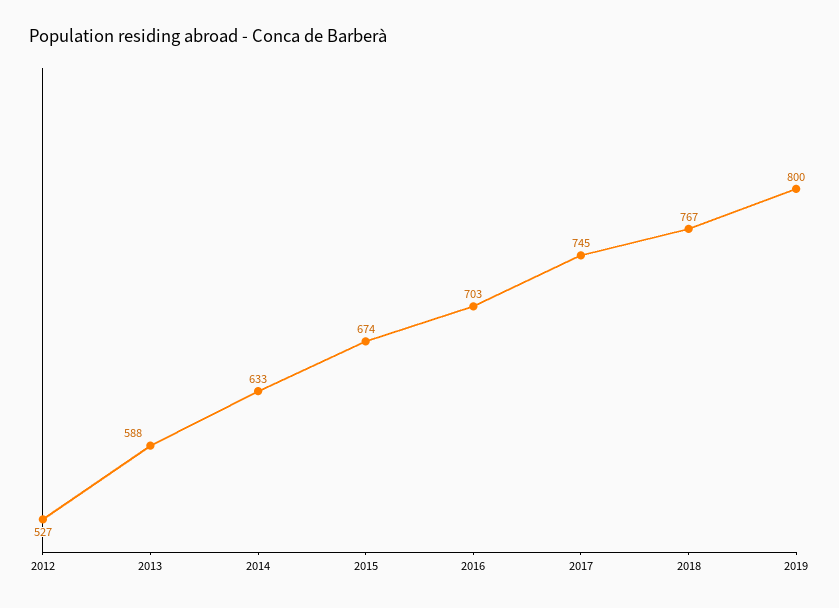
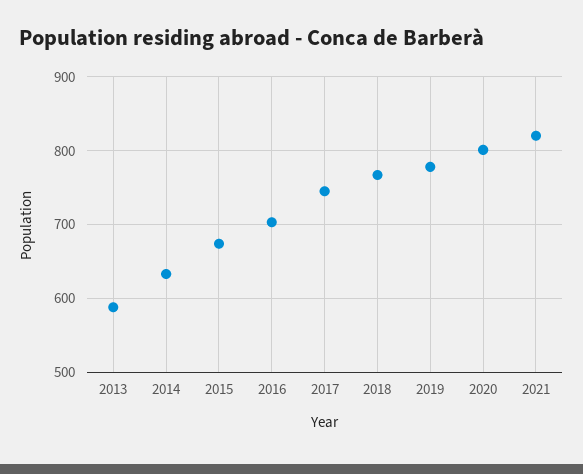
2012: 527 -> none
2019: 800 -> 780
2020: none -> 800
2021: none -> 820

